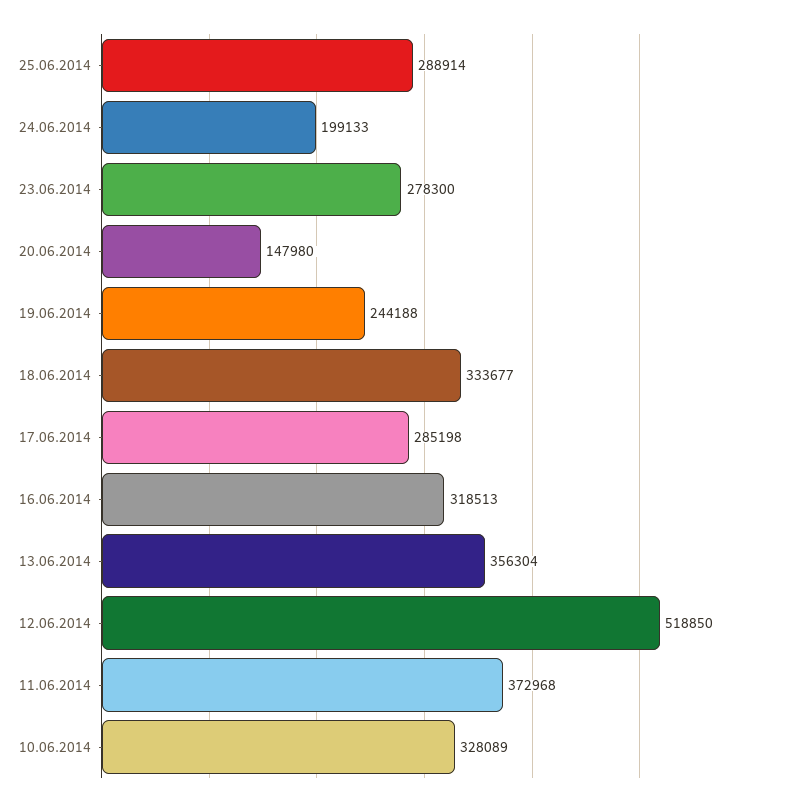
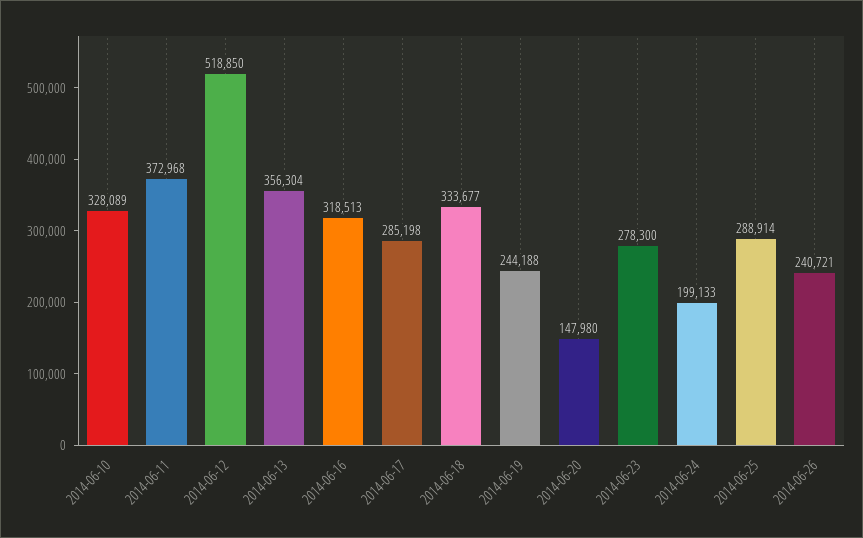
2014-06-26: none -> 240721

